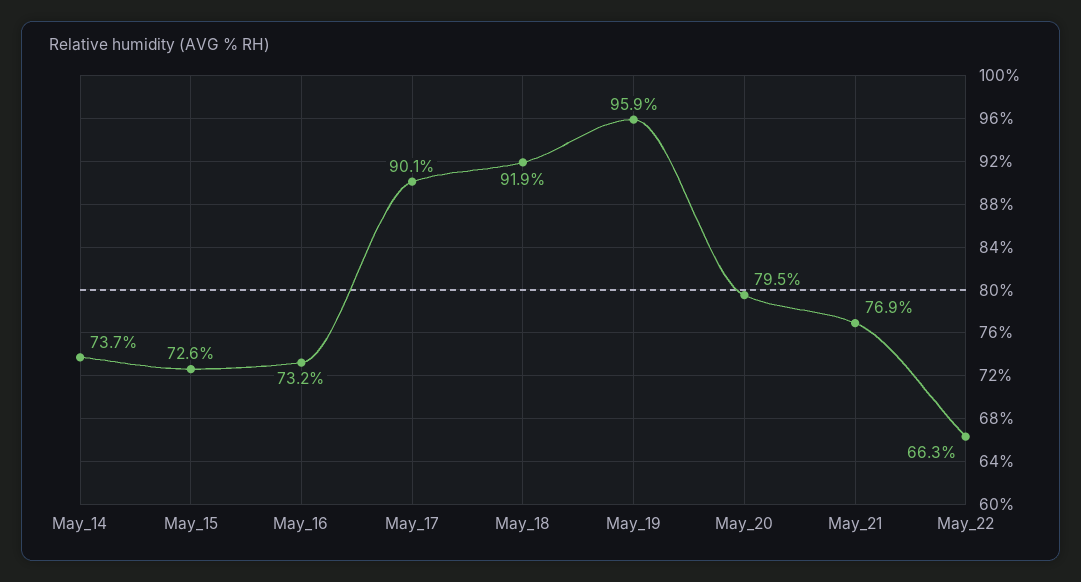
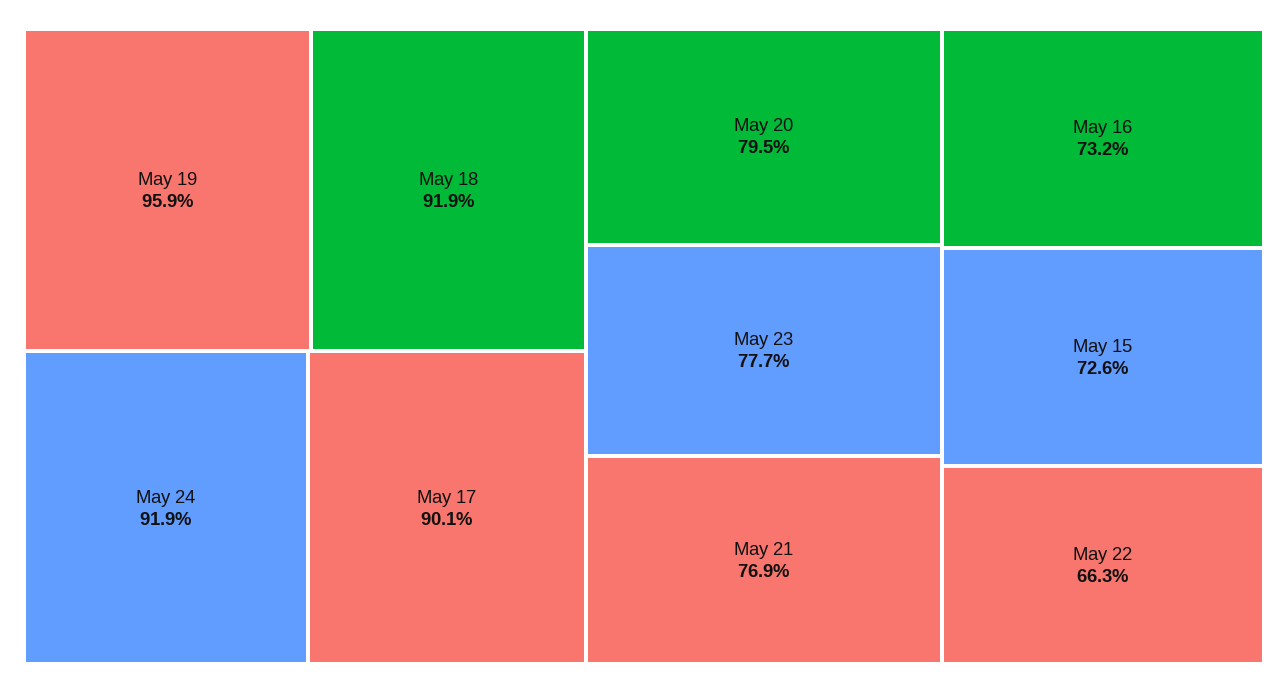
May_14: 73.7 -> none
May 24: none -> 91.9
May 23: none -> 77.7

